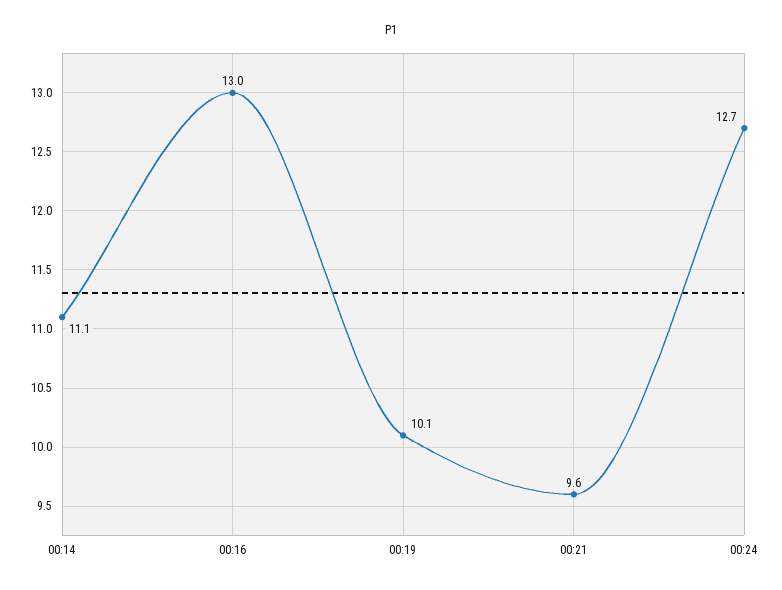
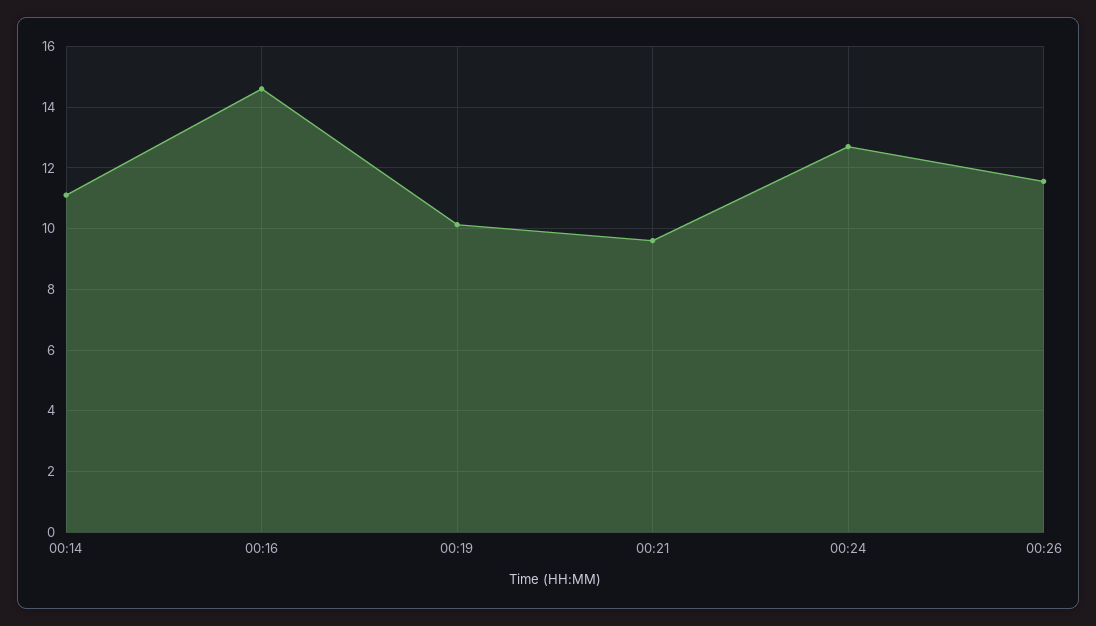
00:16: 13 -> 14.6
00:26: none -> 11.6

